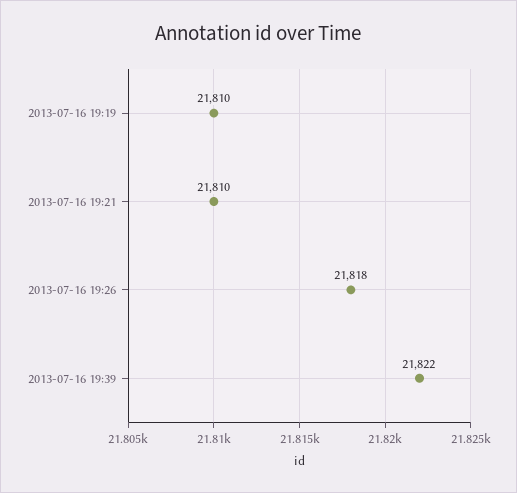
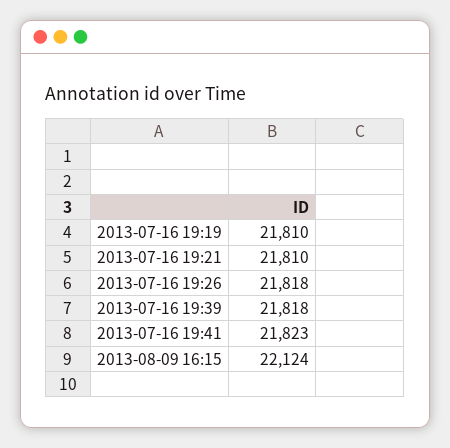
2013-07-16 19:39: 21822 -> 21818
2013-07-16 19:41: none -> 21823
2013-08-09 16:15: none -> 22124

